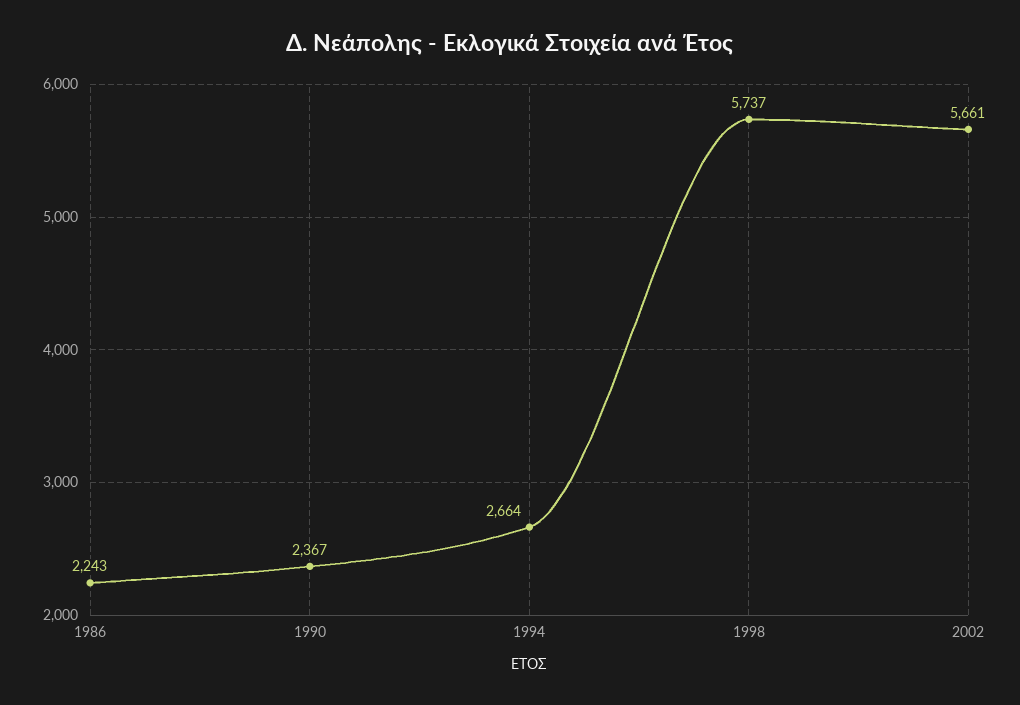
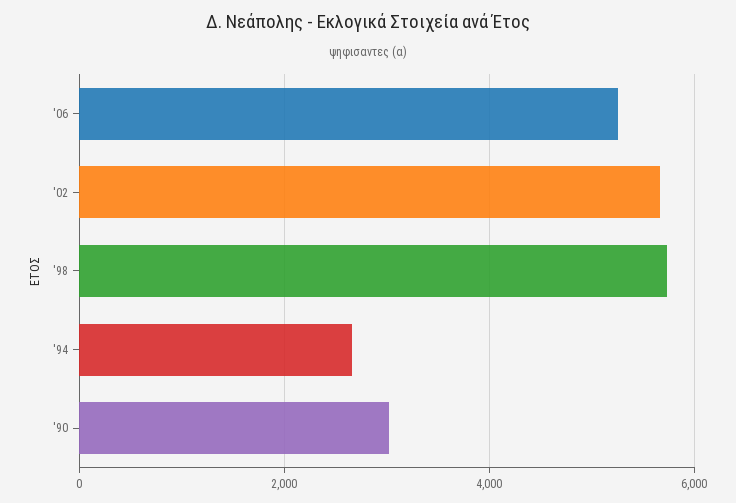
1986: 2243 -> none
1990: 2367 -> 3000
'06: none -> 5200

